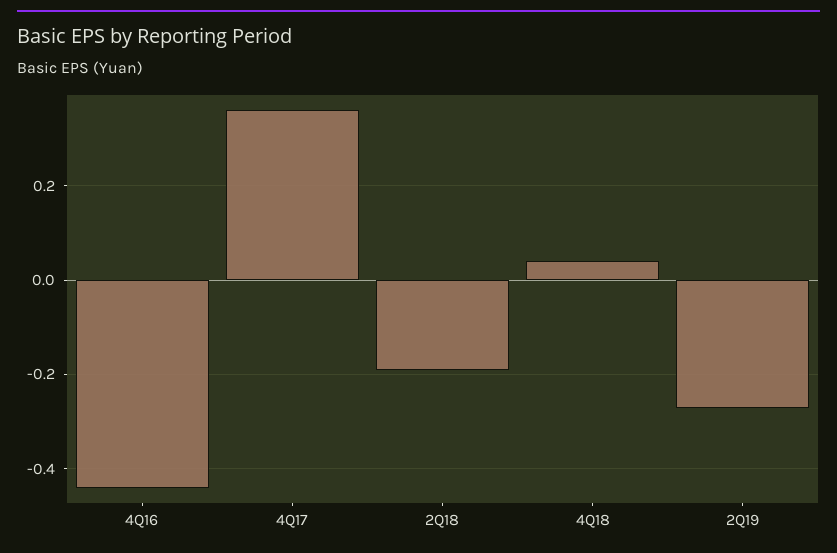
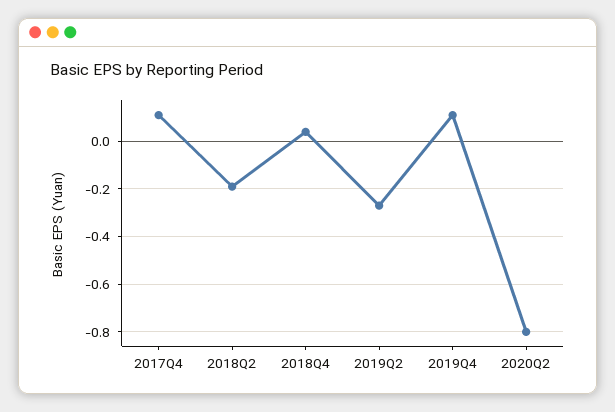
4Q16: -0.45 -> none
4Q17: 0.35 -> 0.1
2019Q4: none -> 0.1
2020Q2: none -> -0.8

